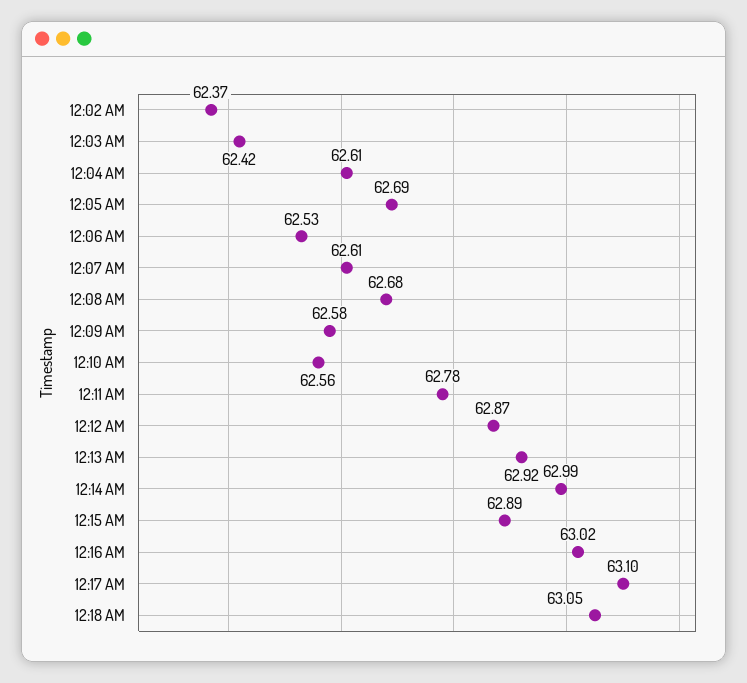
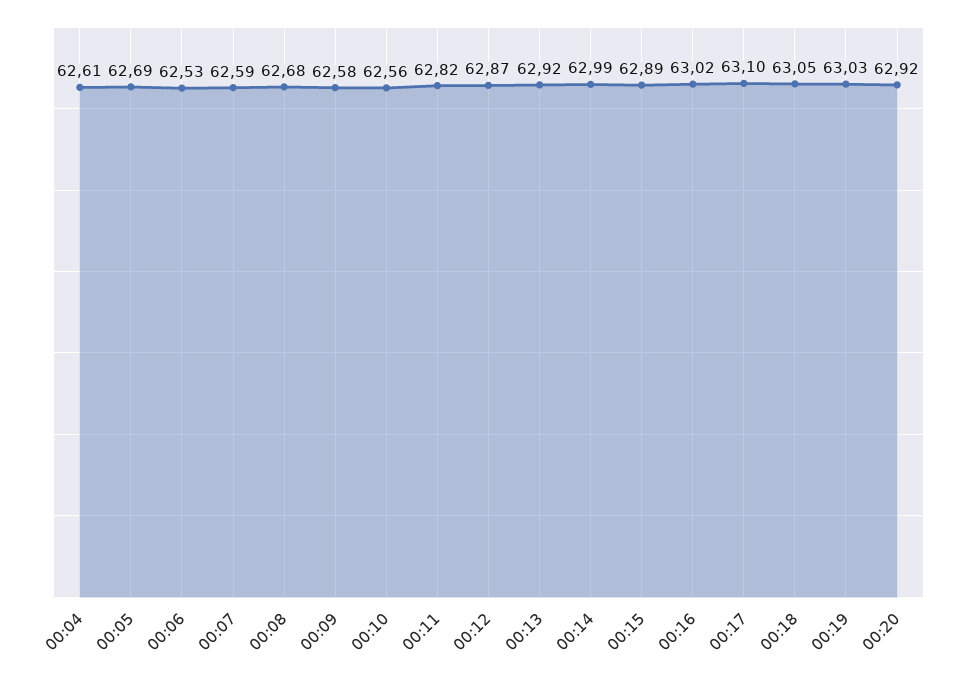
12:02 AM: 62.37 -> none
12:03 AM: 62.42 -> none
12:07 AM: 62.61 -> 62.59
12:11 AM: 62.78 -> 62.82
00:19: none -> 63.03
00:20: none -> 62.92

